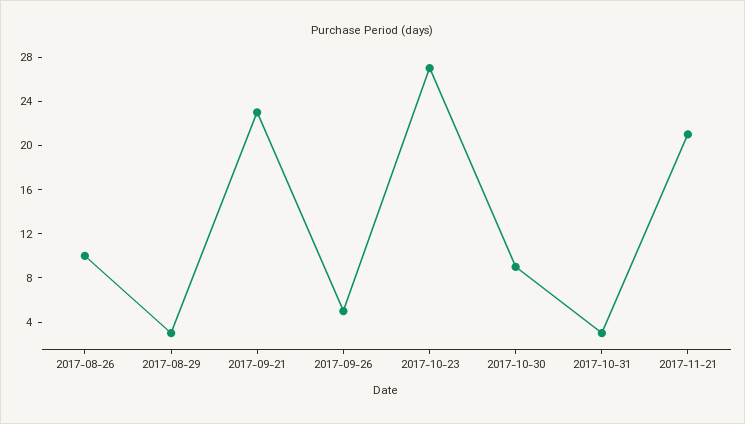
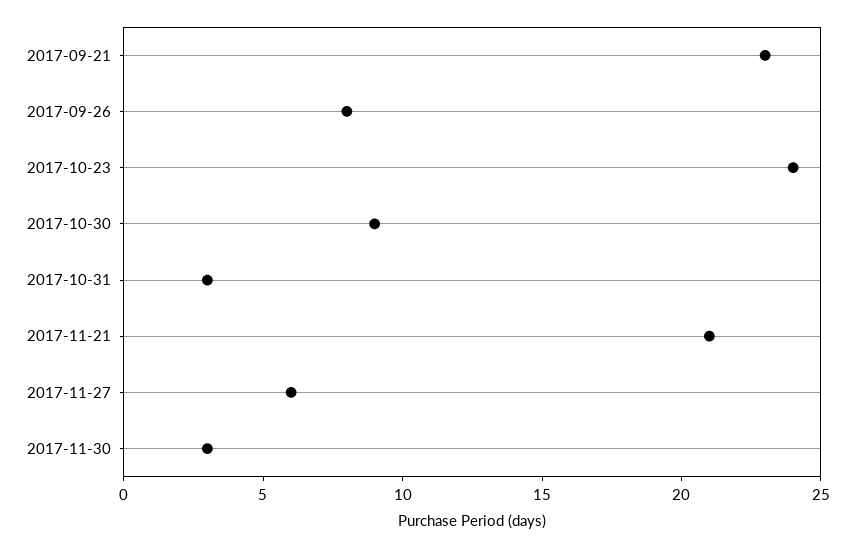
2017-08-26: 10 -> none
2017-08-29: 3 -> none
2017-09-26: 5 -> 8
2017-10-23: 27 -> 24
2017-11-27: none -> 6
2017-11-30: none -> 3

